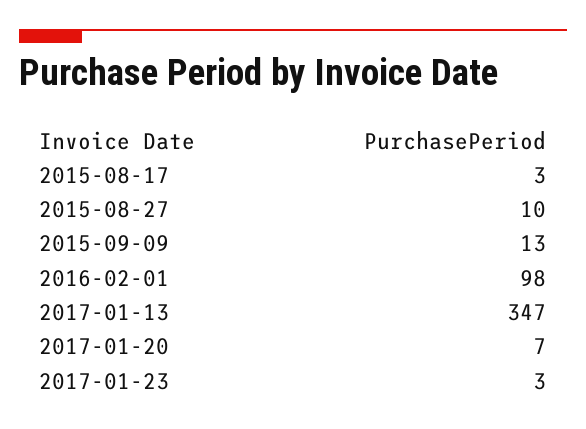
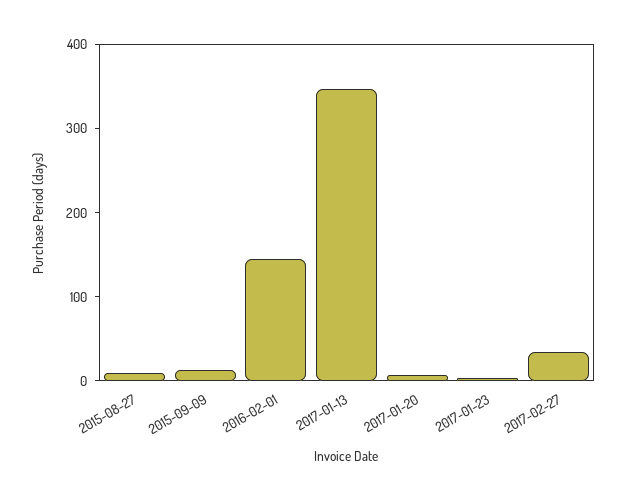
2015-08-17: 3 -> none
2016-02-01: 98 -> 140
2017-02-27: none -> 40

